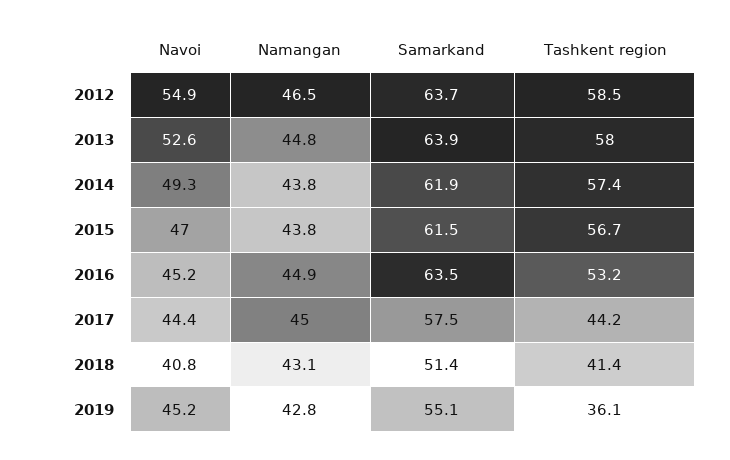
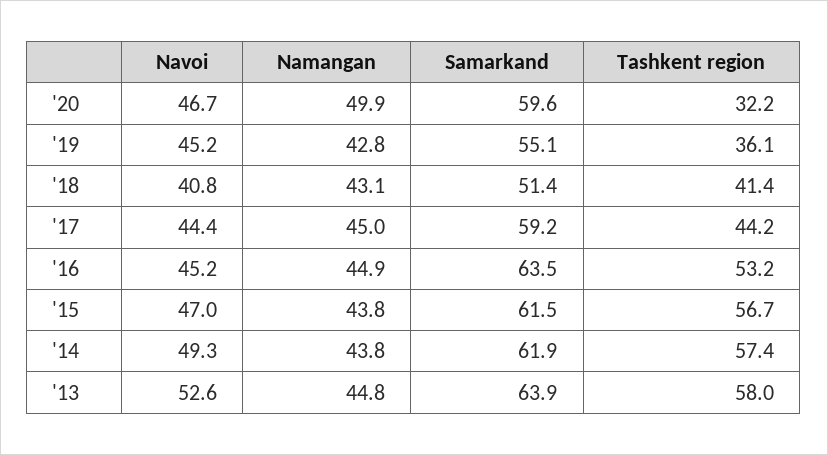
Navoi, 2012: 54.9 -> none
Namangan, 2012: 46.5 -> none
Samarkand, 2012: 63.7 -> none
Tashkent region, 2012: 58.5 -> none
Samarkand, 2017: 57.5 -> 59.2
Navoi, '20: none -> 46.7
Namangan, '20: none -> 49.9
Samarkand, '20: none -> 59.6
Tashkent region, '20: none -> 32.2

